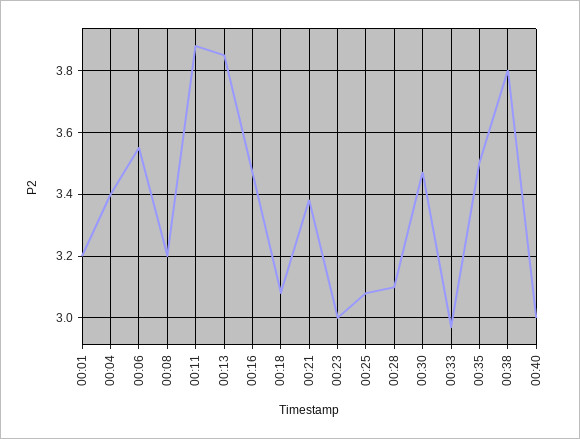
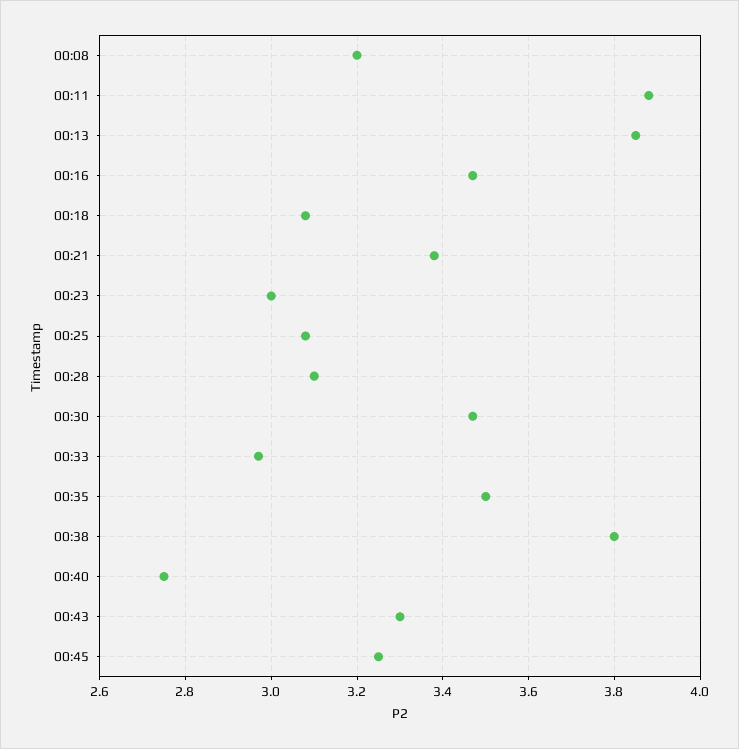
00:01: 3.2 -> none
00:04: 3.4 -> none
00:06: 3.55 -> none
00:40: 3 -> 2.75
00:43: none -> 3.3
00:45: none -> 3.25

